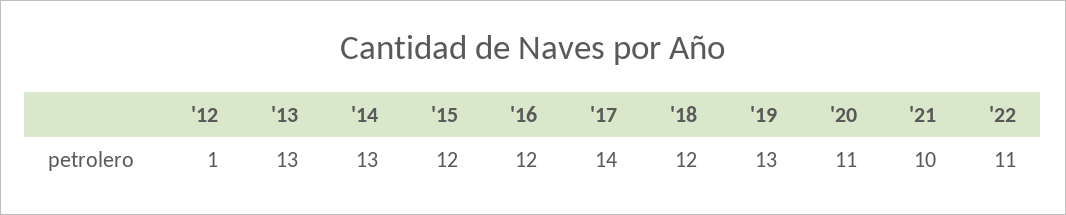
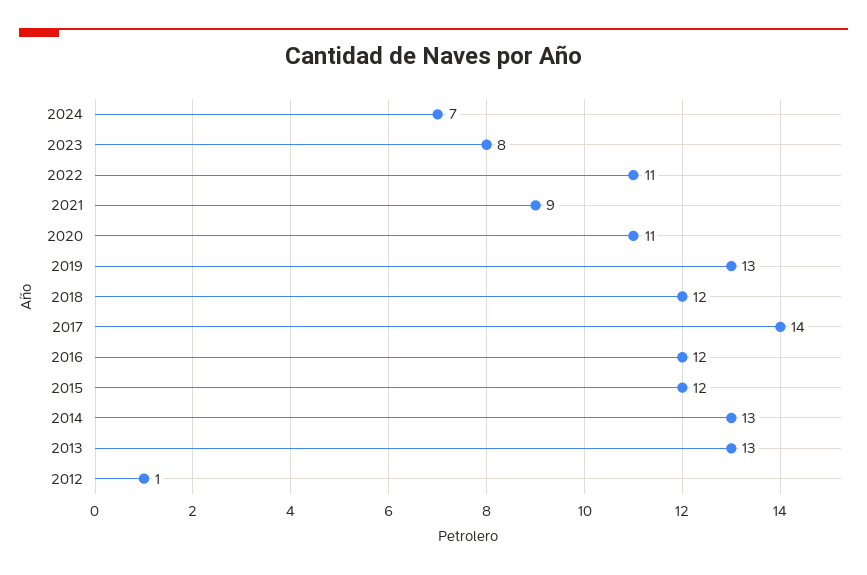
'21: 10 -> 9
2024: none -> 7
2023: none -> 8

